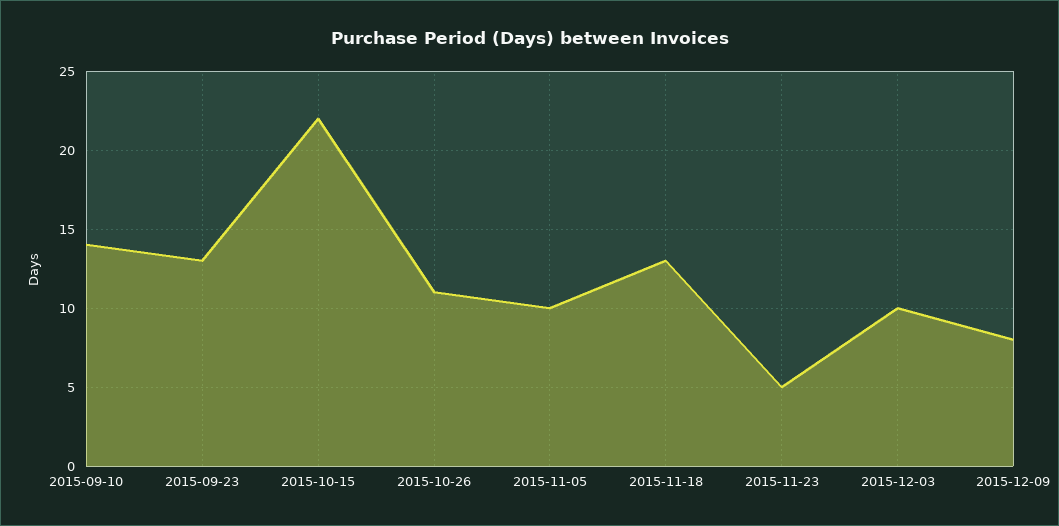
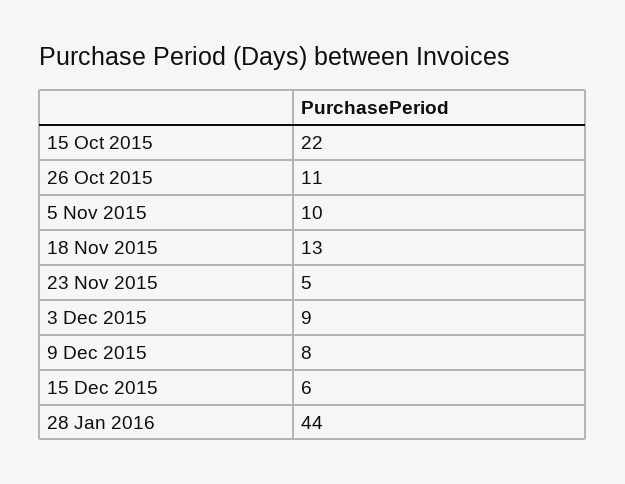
2015-09-10: 14 -> none
2015-09-23: 13 -> none
2015-12-03: 10 -> 9
15 Dec 2015: none -> 6
28 Jan 2016: none -> 44

